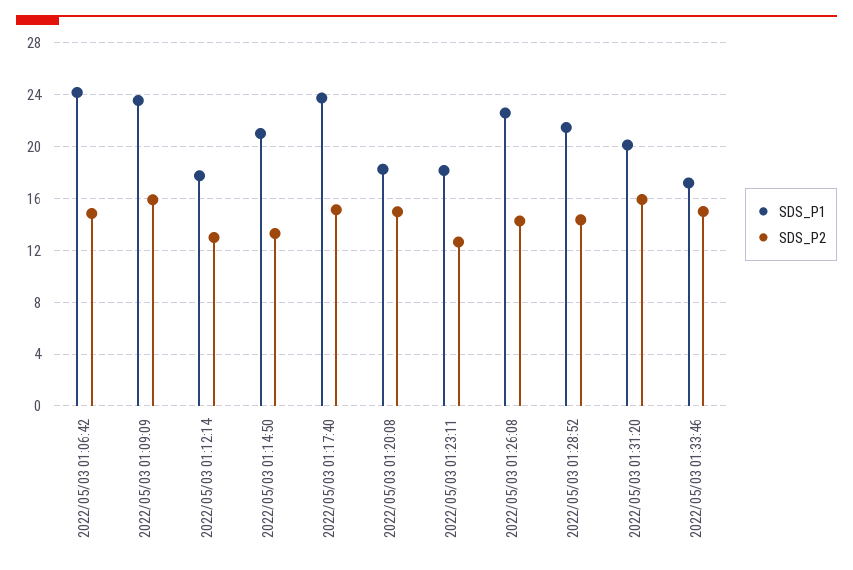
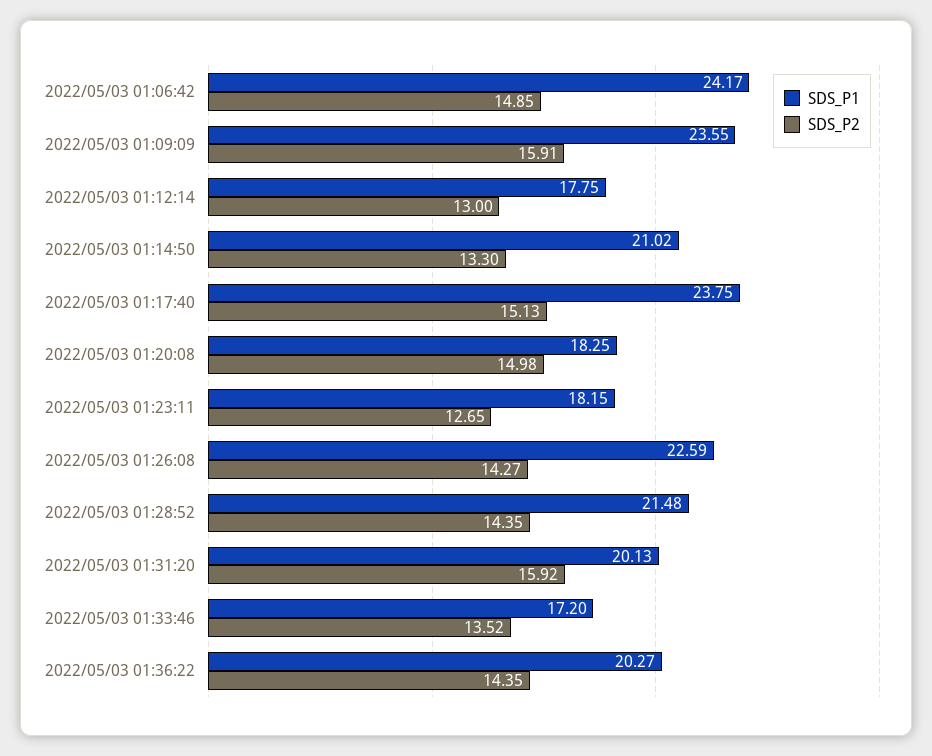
SDS_P2, 2022/05/03 01:33:46: 15 -> 13.52
SDS_P1, 2022/05/03 01:36:22: none -> 20.27
SDS_P2, 2022/05/03 01:36:22: none -> 14.35

